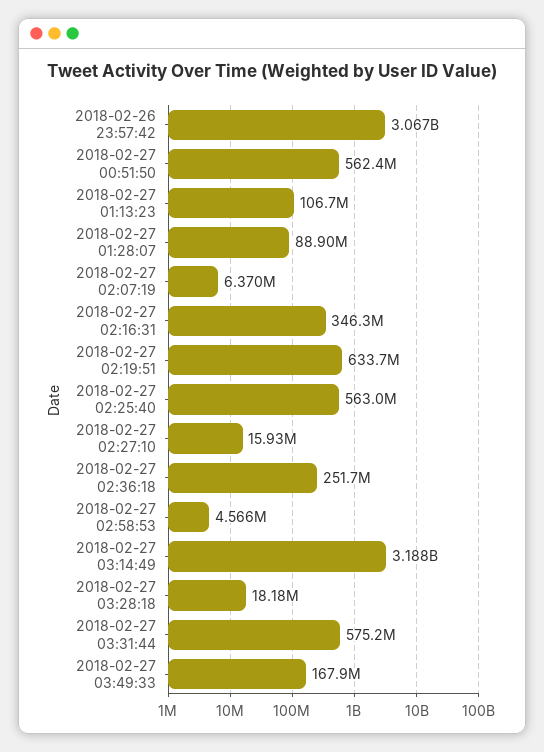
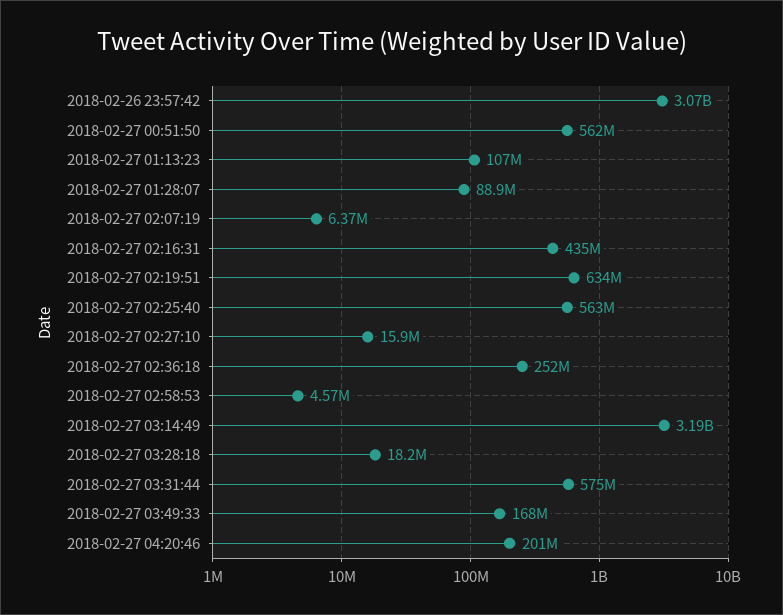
2018-02-27 02:16:31: 346300000 -> 435000000
2018-02-27 04:20:46: none -> 201000000

